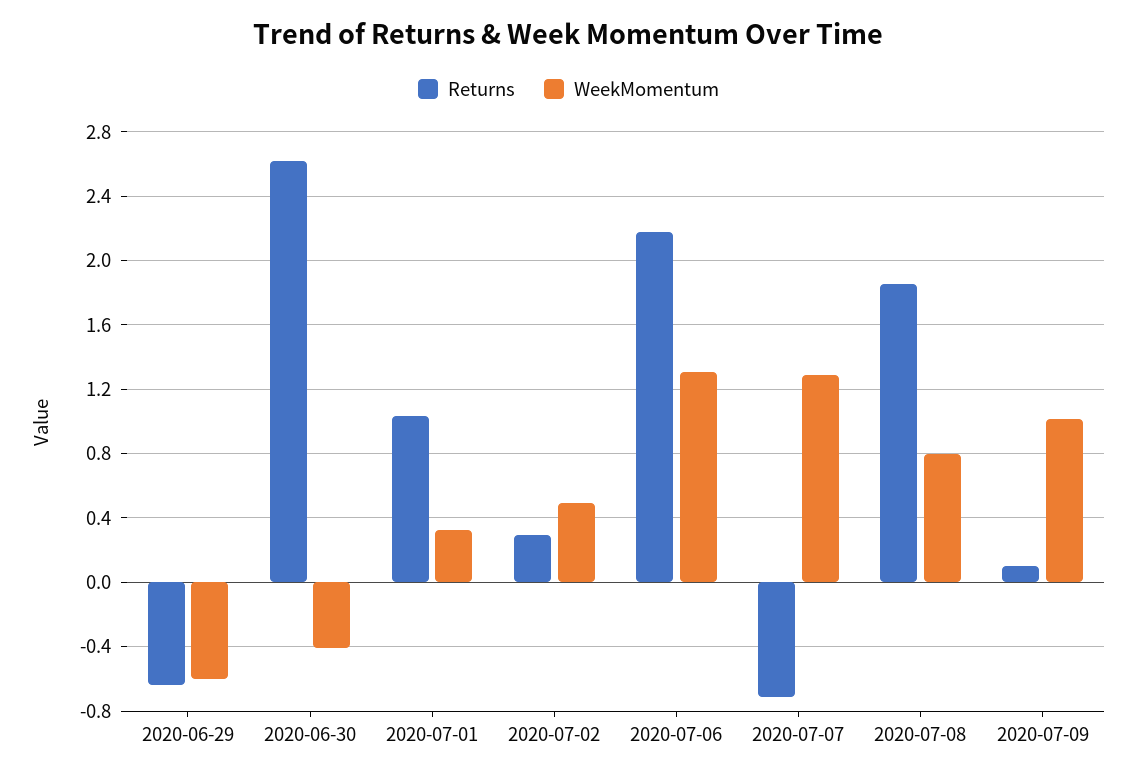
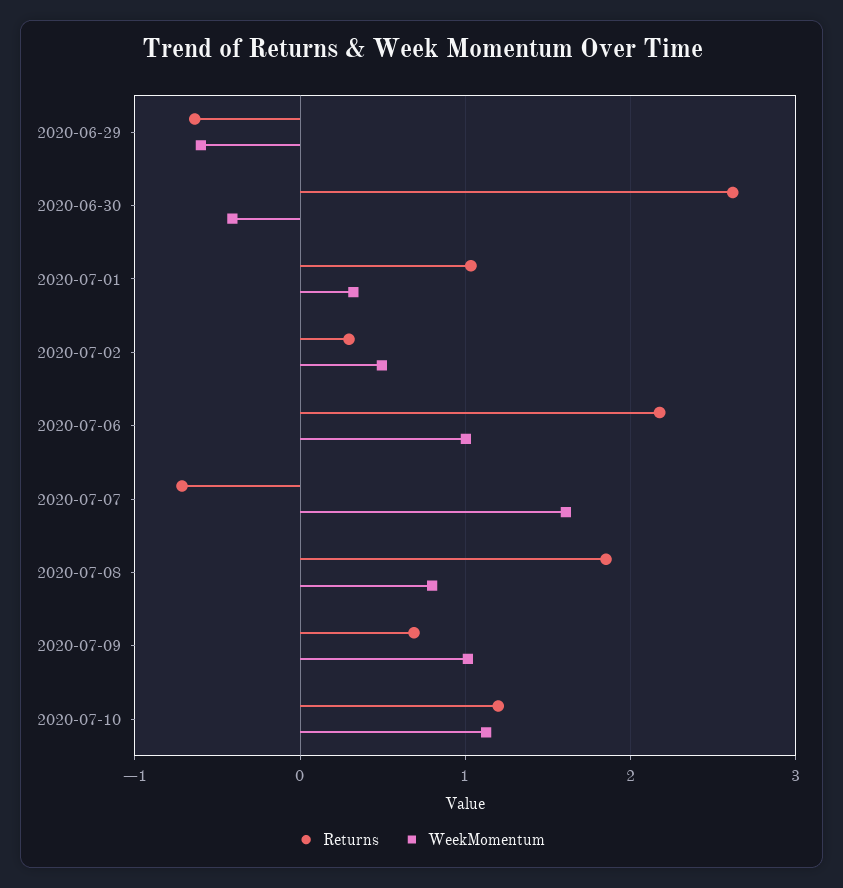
WeekMomentum, 2020-07-06: 1.3 -> 1
WeekMomentum, 2020-07-07: 1.3 -> 1.6
Returns, 2020-07-09: 0.1 -> 0.7
Returns, 2020-07-10: none -> 1.2
WeekMomentum, 2020-07-10: none -> 1.1

